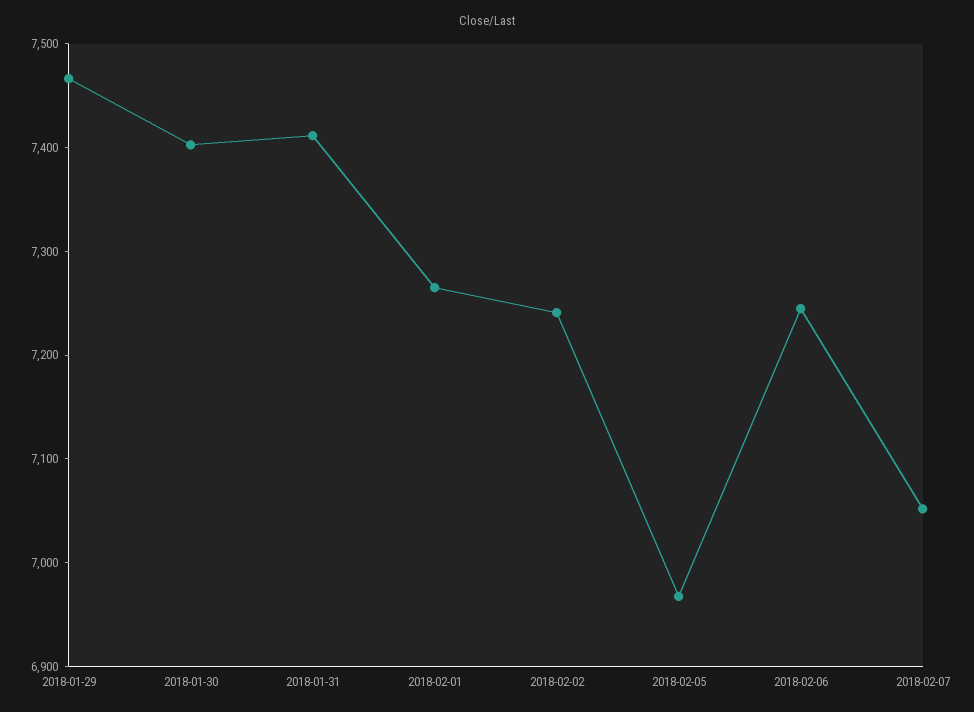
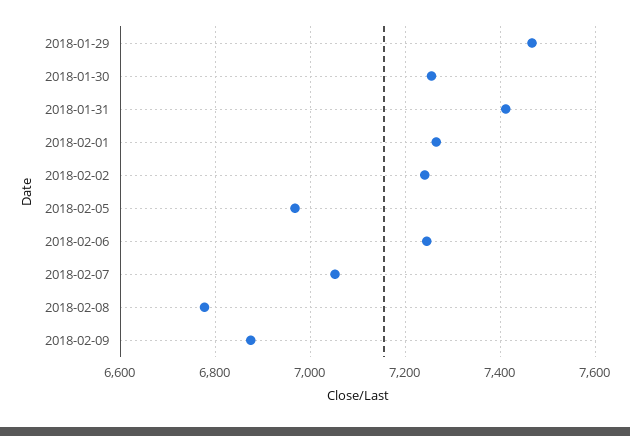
2018-01-30: 7400 -> 7260
2018-02-08: none -> 6780
2018-02-09: none -> 6880

